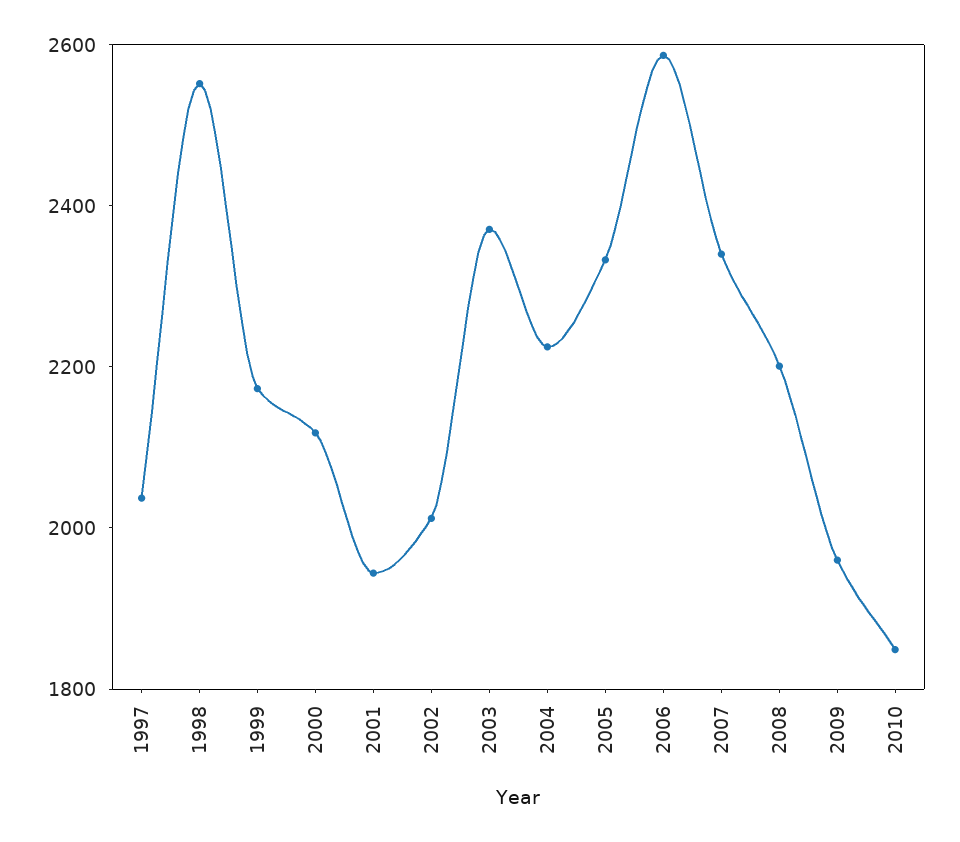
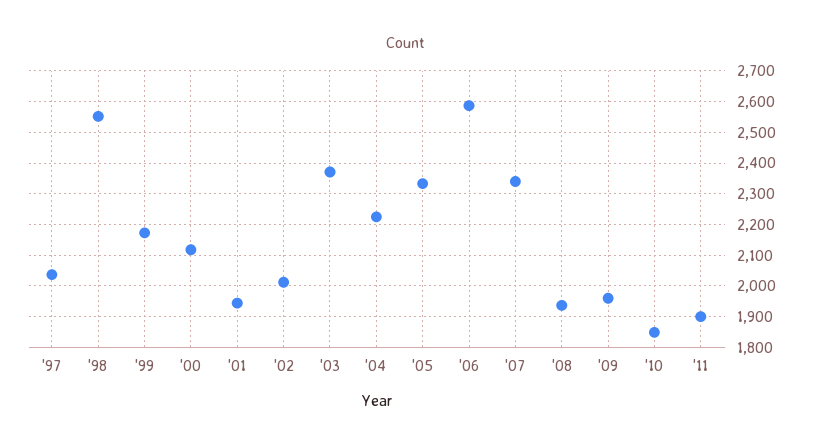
2008: 2200 -> 1940
'11: none -> 1900

